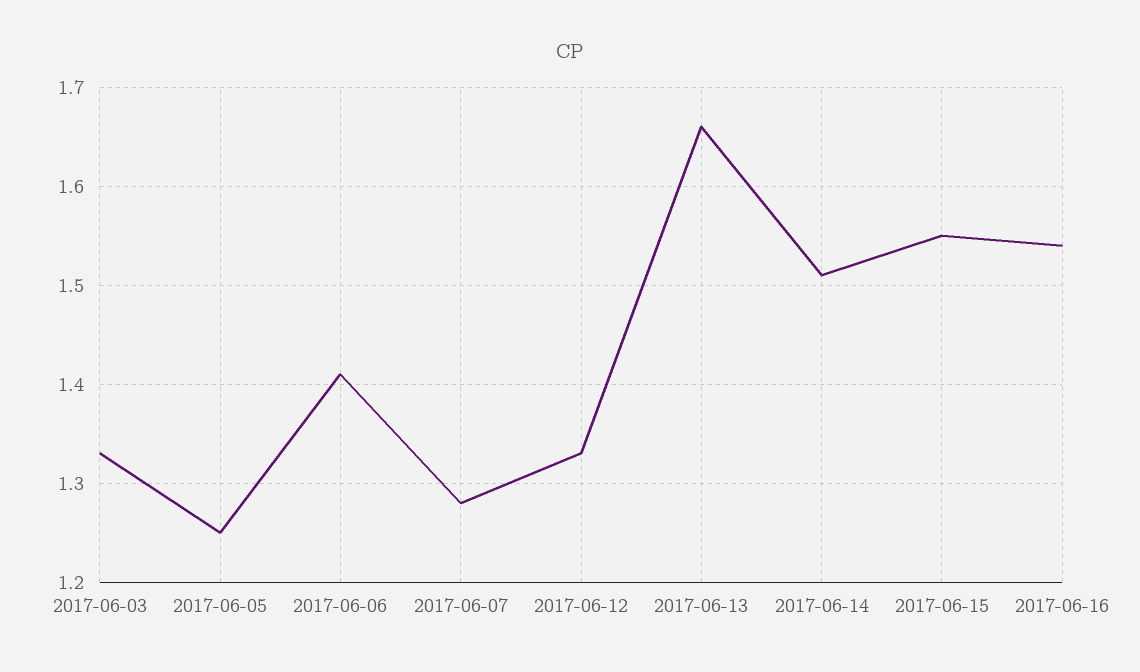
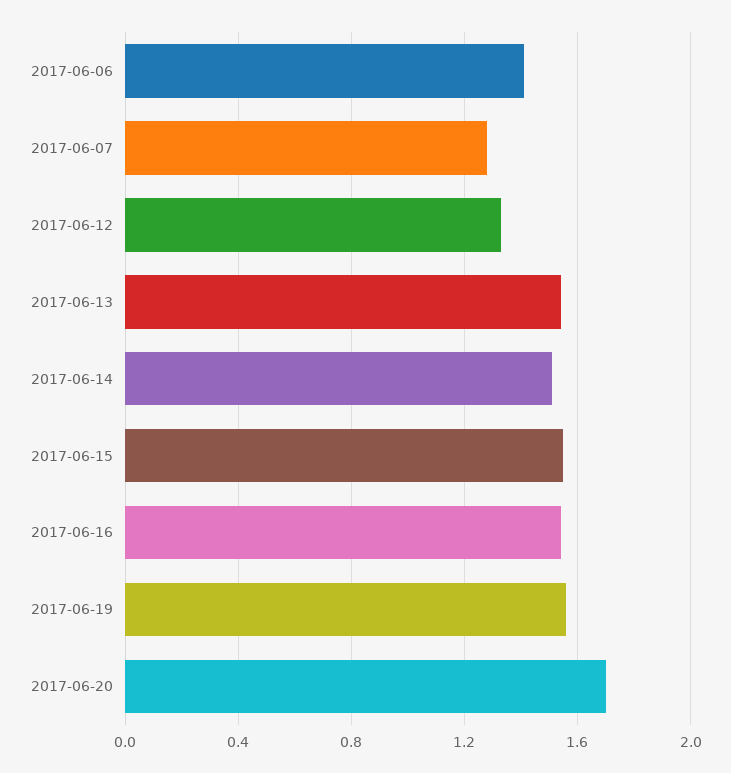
2017-06-03: 1.33 -> none
2017-06-05: 1.25 -> none
2017-06-13: 1.66 -> 1.55
2017-06-19: none -> 1.55
2017-06-20: none -> 1.7

